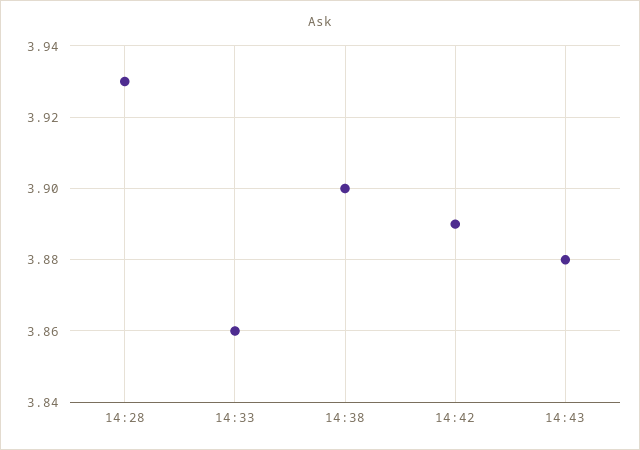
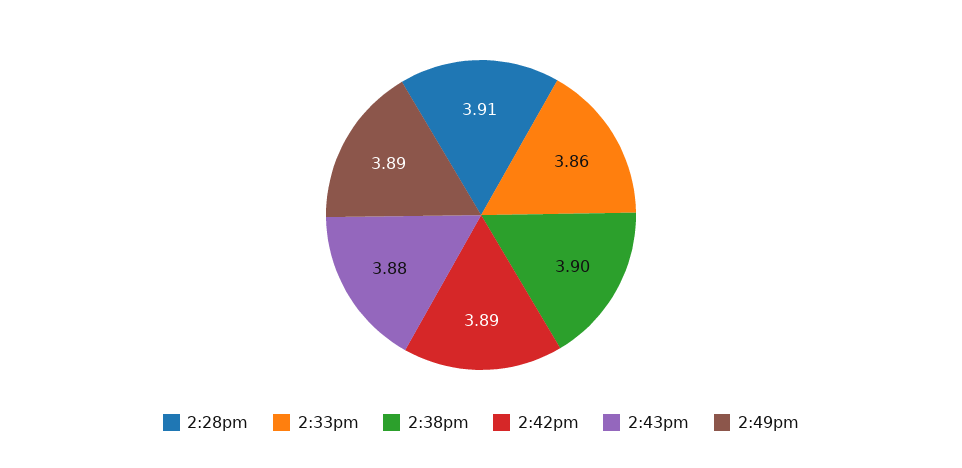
14:28: 3.93 -> 3.91
2:49pm: none -> 3.89

